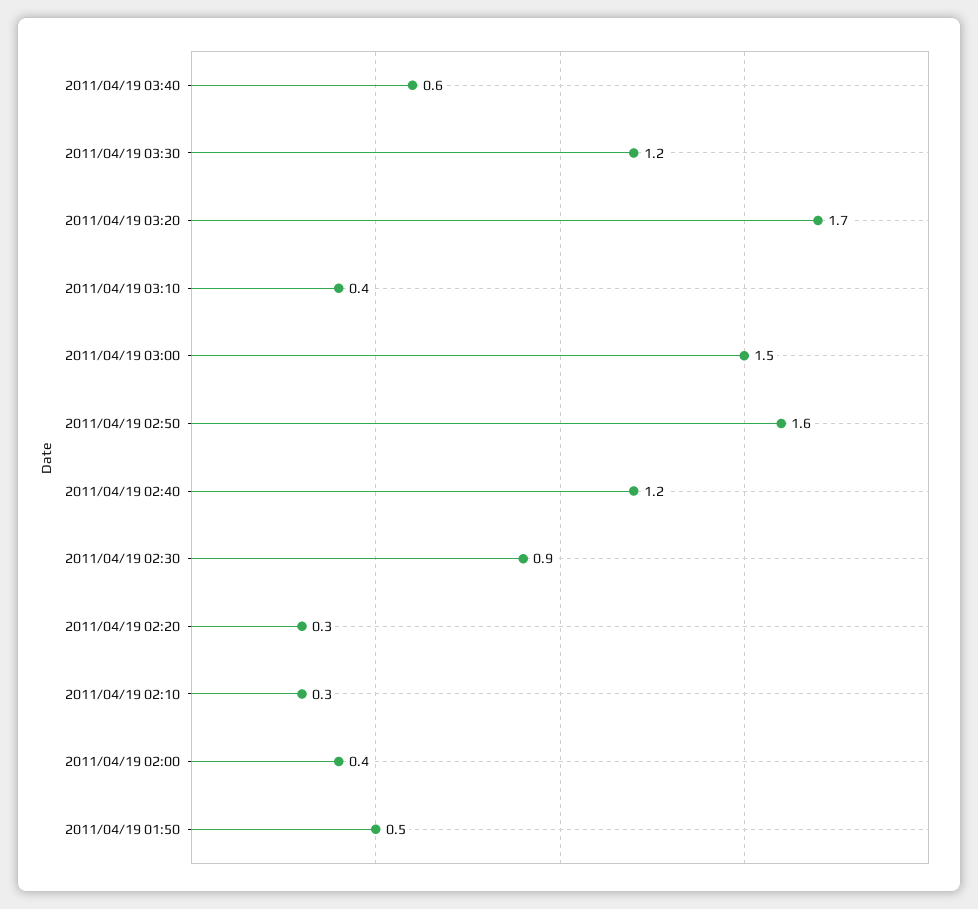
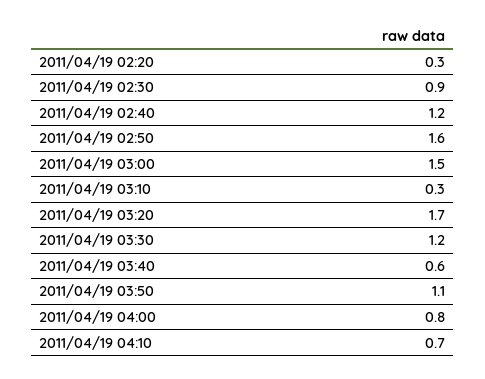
2011/04/19 03:10: 0.4 -> 0.3
2011/04/19 02:10: 0.3 -> none
2011/04/19 02:00: 0.4 -> none
2011/04/19 01:50: 0.5 -> none
2011/04/19 03:50: none -> 1.1
2011/04/19 04:00: none -> 0.8
2011/04/19 04:10: none -> 0.7

